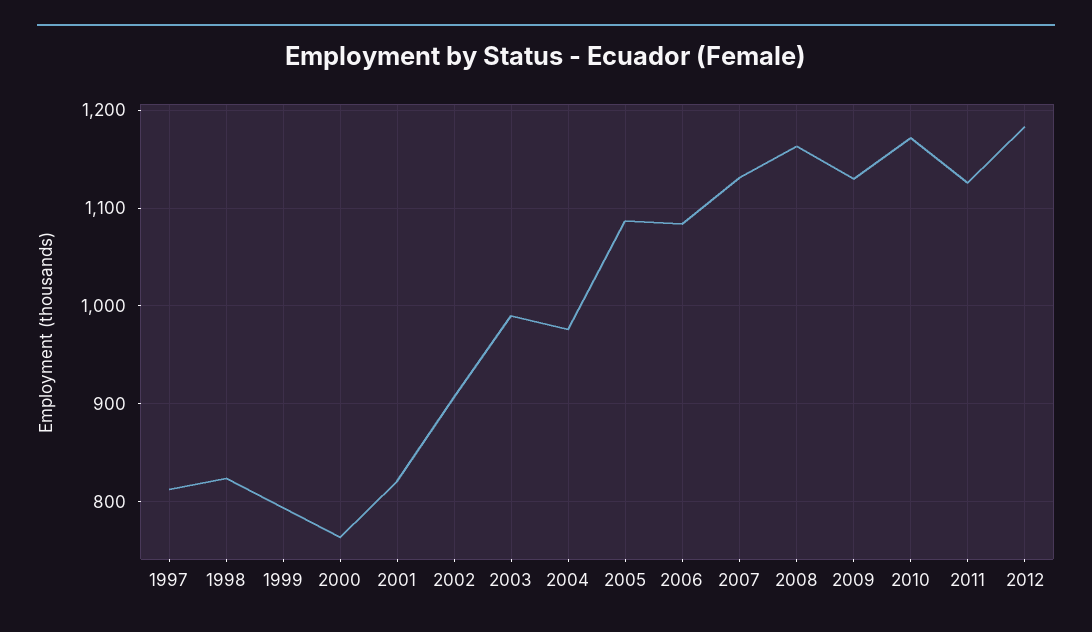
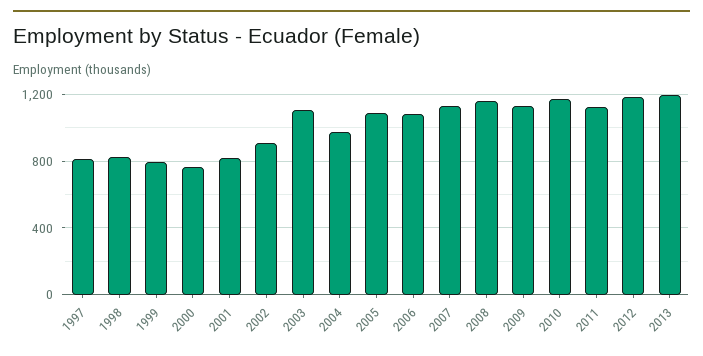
2003: 990 -> 1100
2013: none -> 1200

